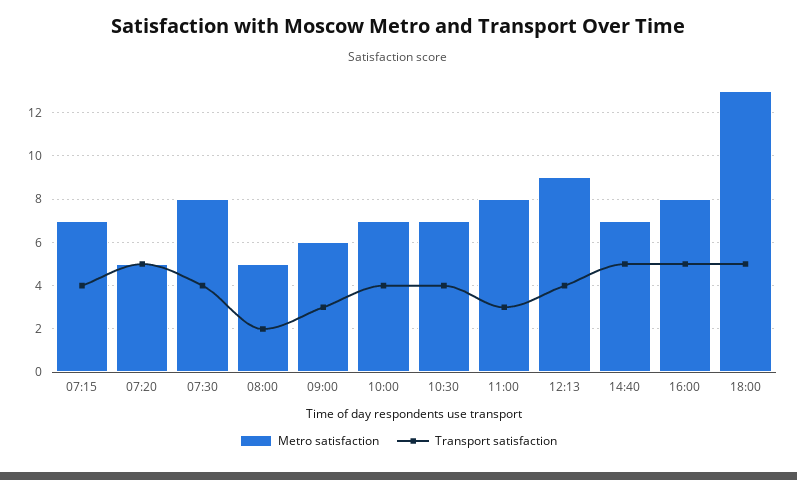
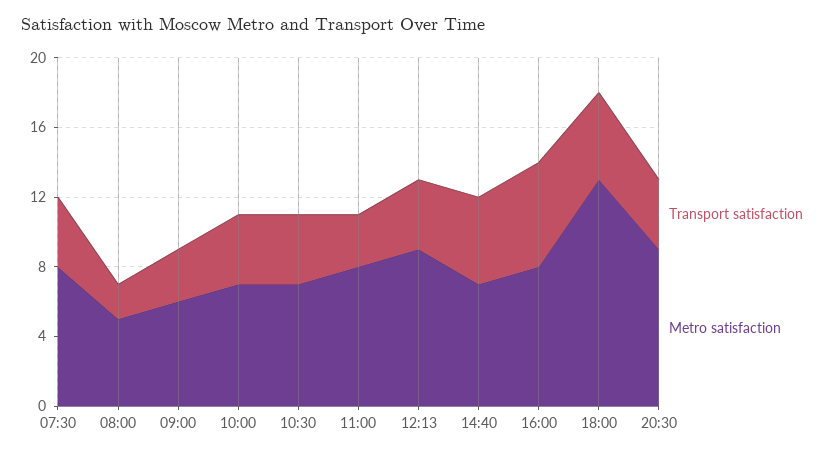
Metro satisfaction, 07:15: 7 -> none
Transport satisfaction, 07:15: 4 -> none
Metro satisfaction, 07:20: 5 -> none
Transport satisfaction, 07:20: 5 -> none
Transport satisfaction, 16:00: 5 -> 6
Transport satisfaction, 20:30: none -> 4
Metro satisfaction, 20:30: none -> 9

